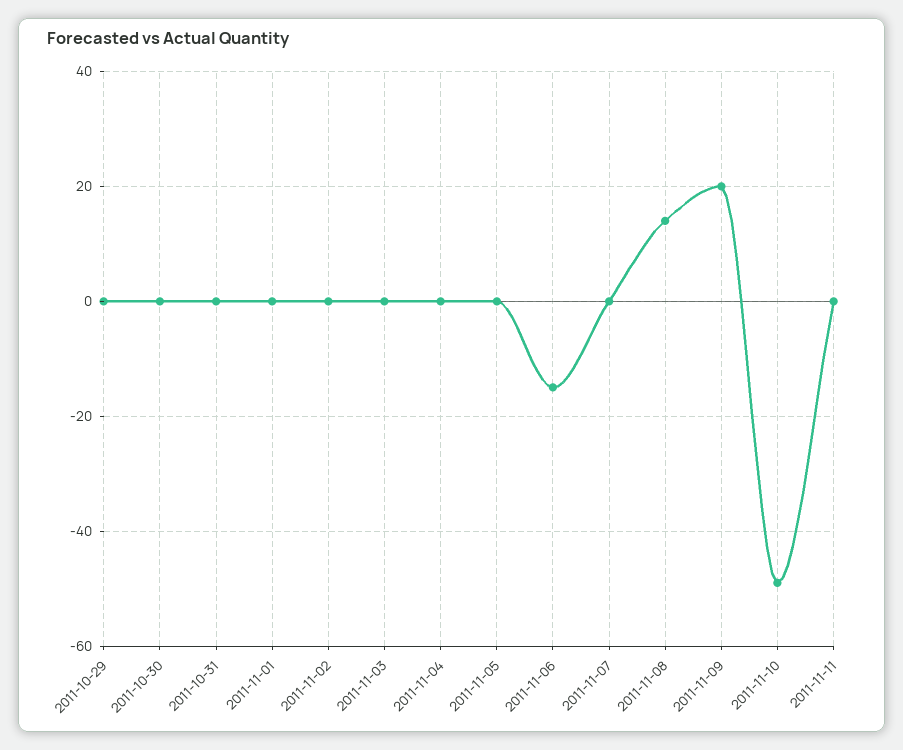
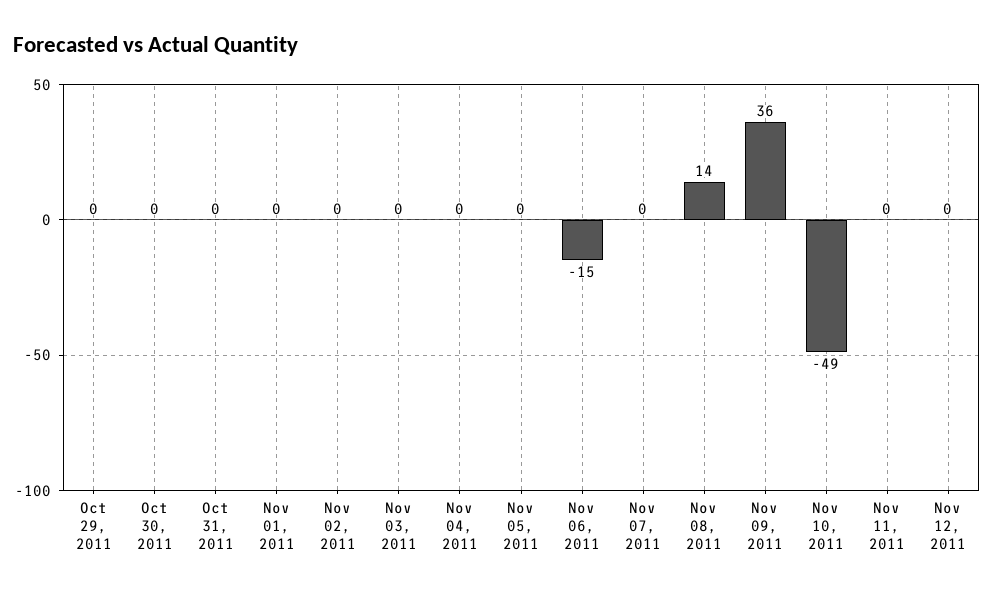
2011-11-09: 20 -> 36
Nov 12, 2011: none -> 0

